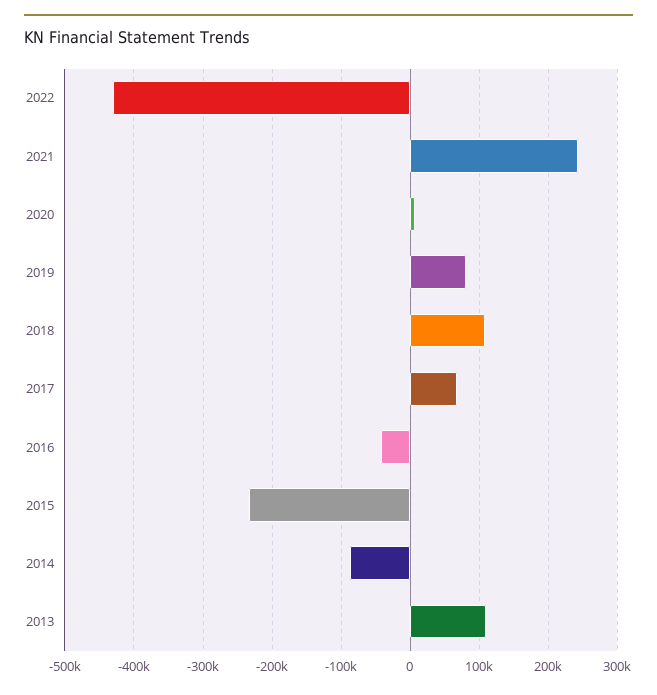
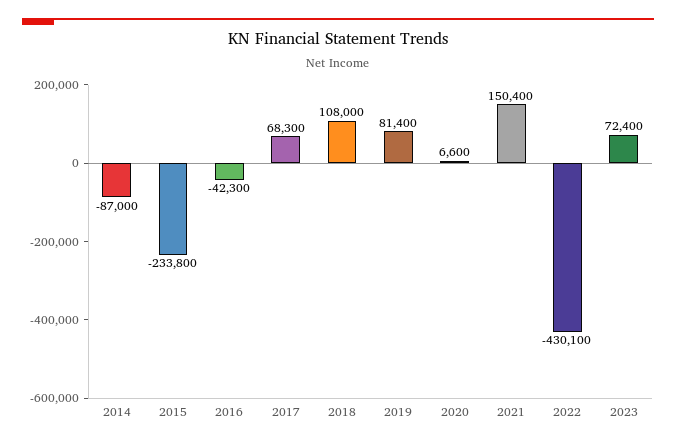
2021: 240000 -> 150400
2013: 110000 -> none
2023: none -> 72400

